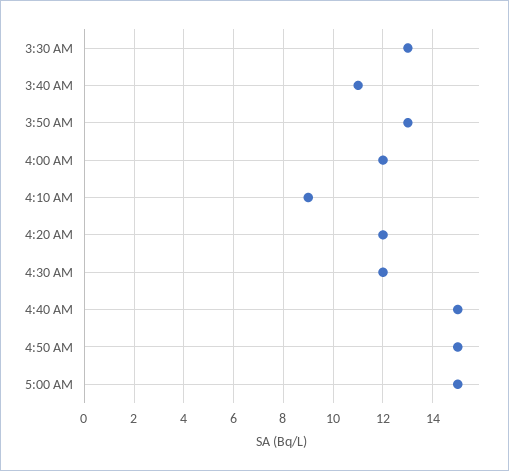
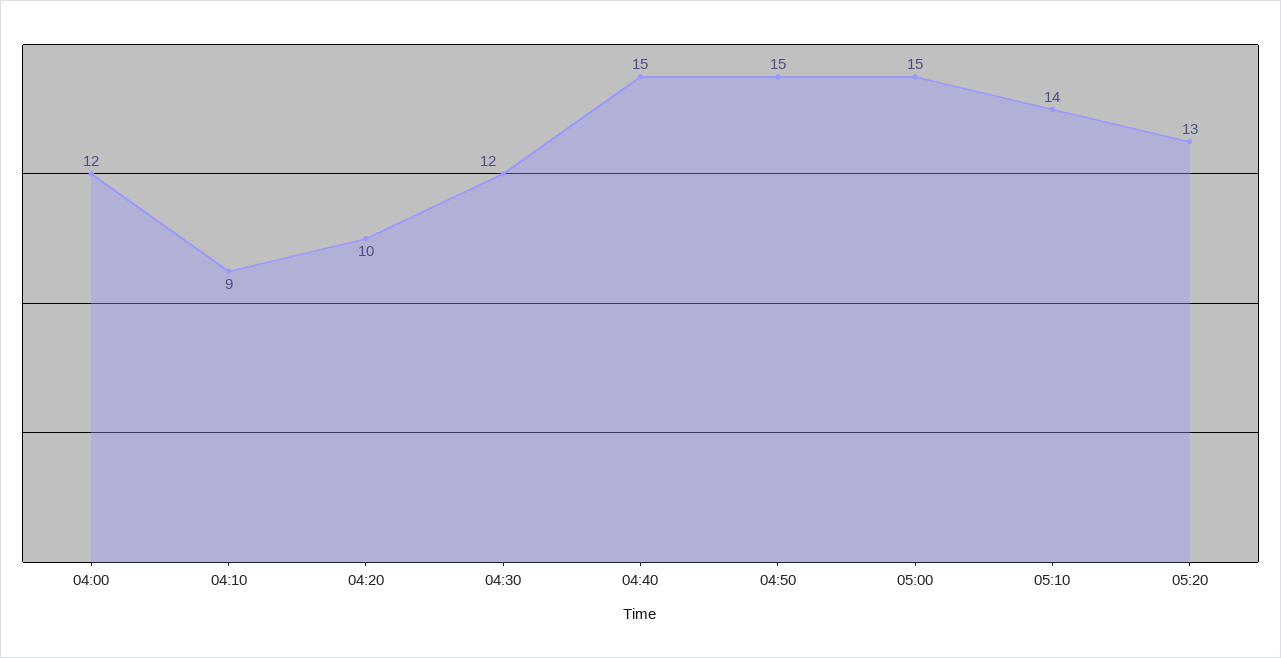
3:30 AM: 13 -> none
3:40 AM: 11 -> none
3:50 AM: 13 -> none
4:20 AM: 12 -> 10
05:10: none -> 14
05:20: none -> 13

